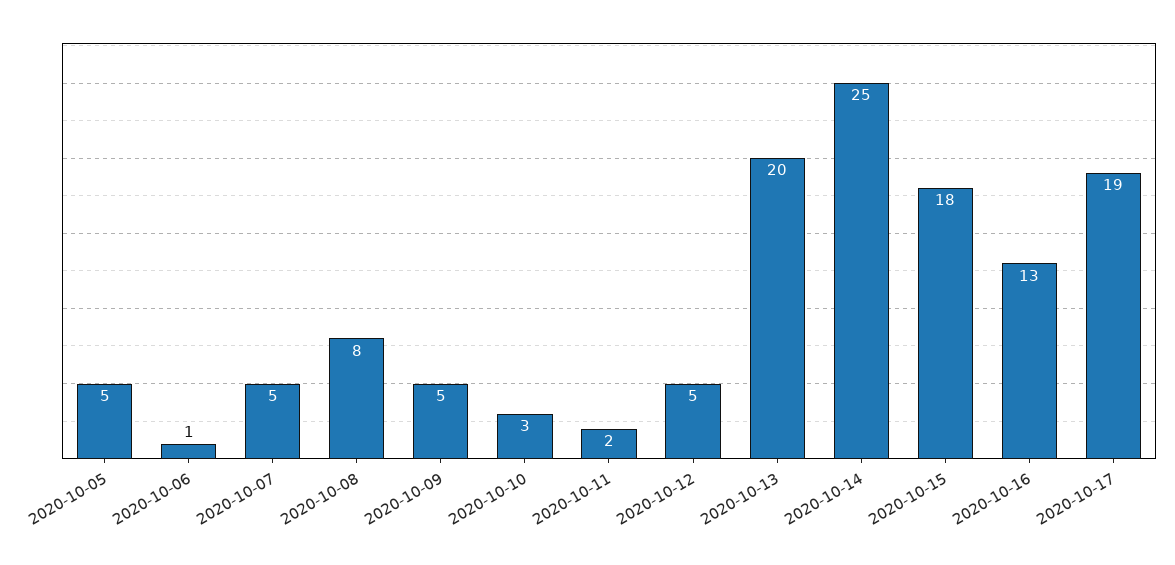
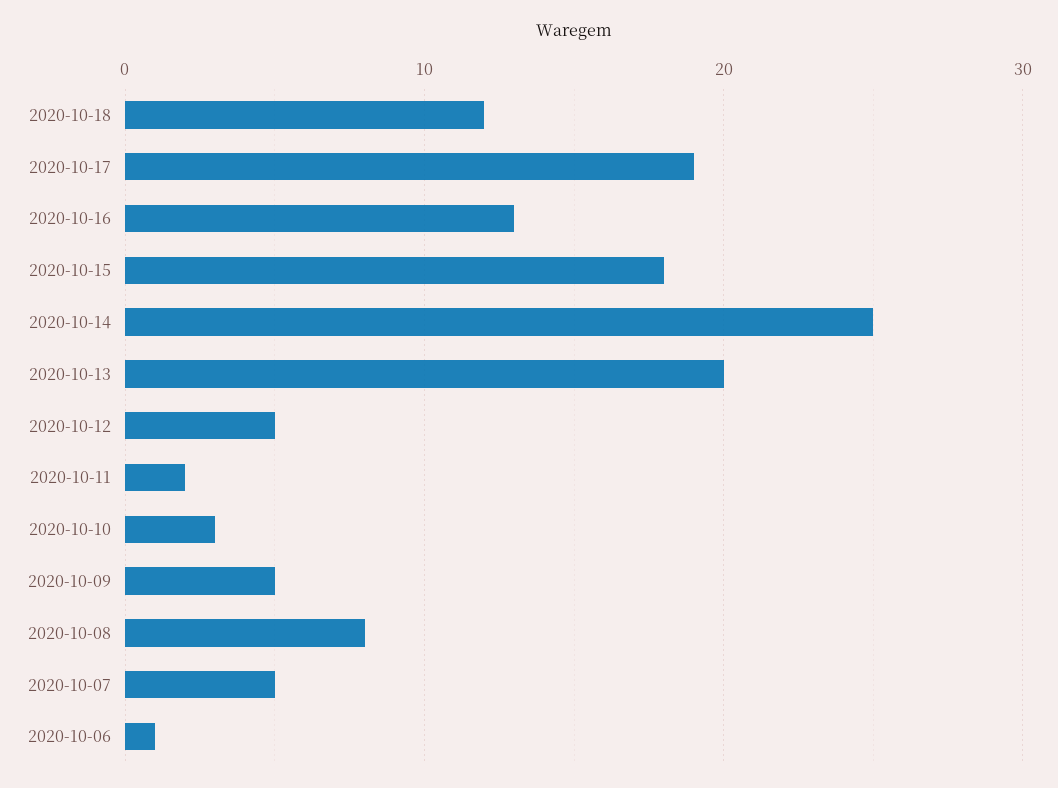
2020-10-05: 5 -> none
2020-10-18: none -> 12

